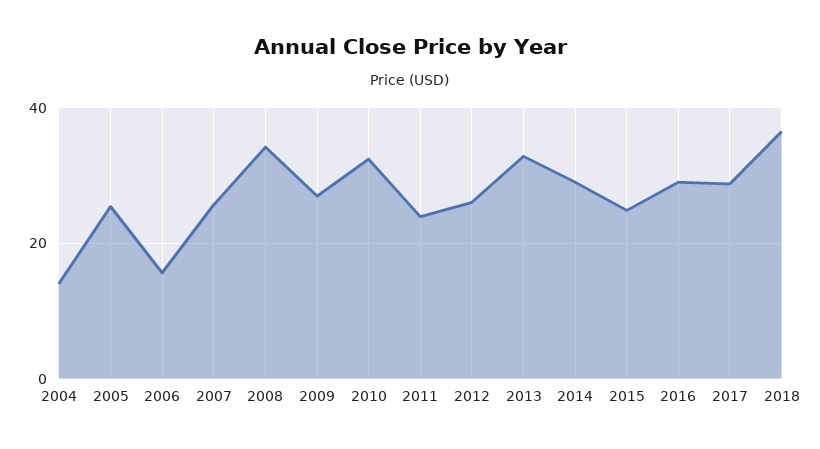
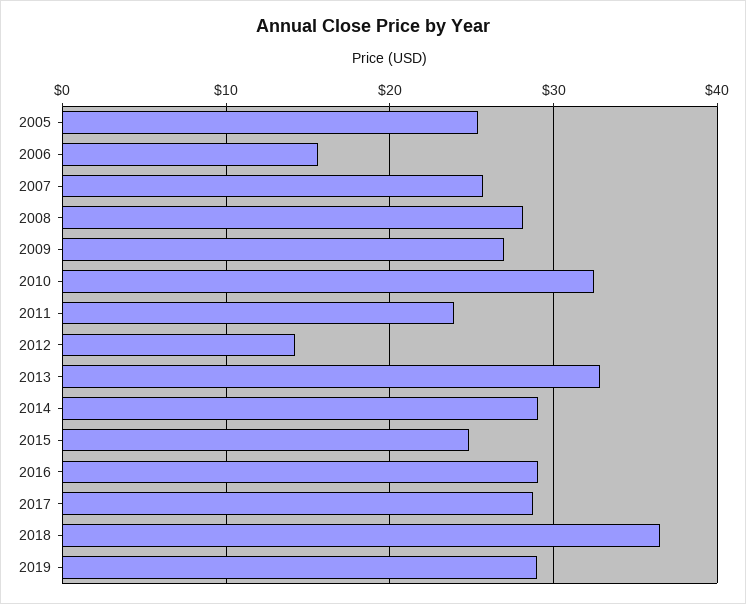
2004: 14 -> none
2008: 34 -> 28
2012: 26 -> 14
2019: none -> 29

